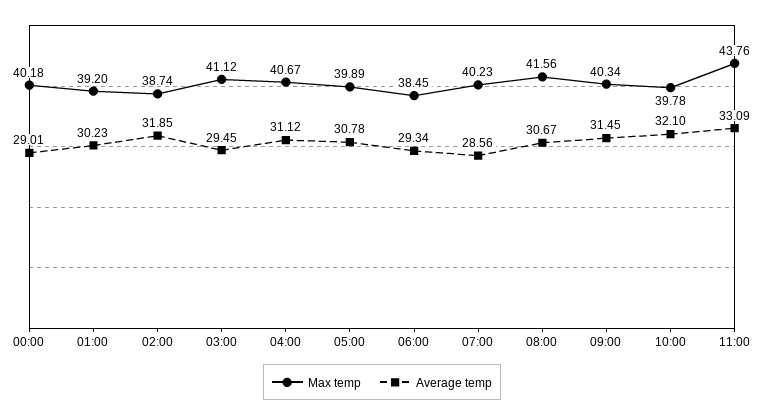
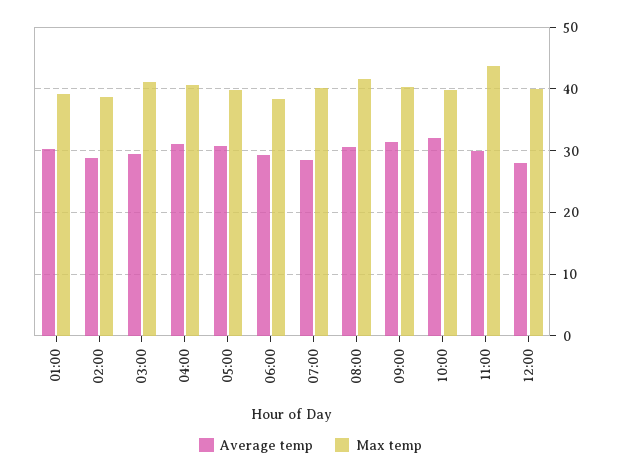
Max temp, 00:00: 40.18 -> none
Average temp, 00:00: 29.01 -> none
Average temp, 02:00: 31.85 -> 29
Average temp, 11:00: 33.09 -> 30
Average temp, 12:00: none -> 28
Max temp, 12:00: none -> 40

